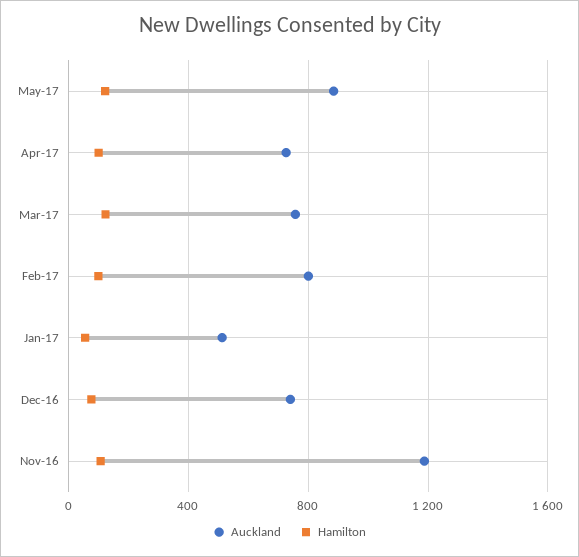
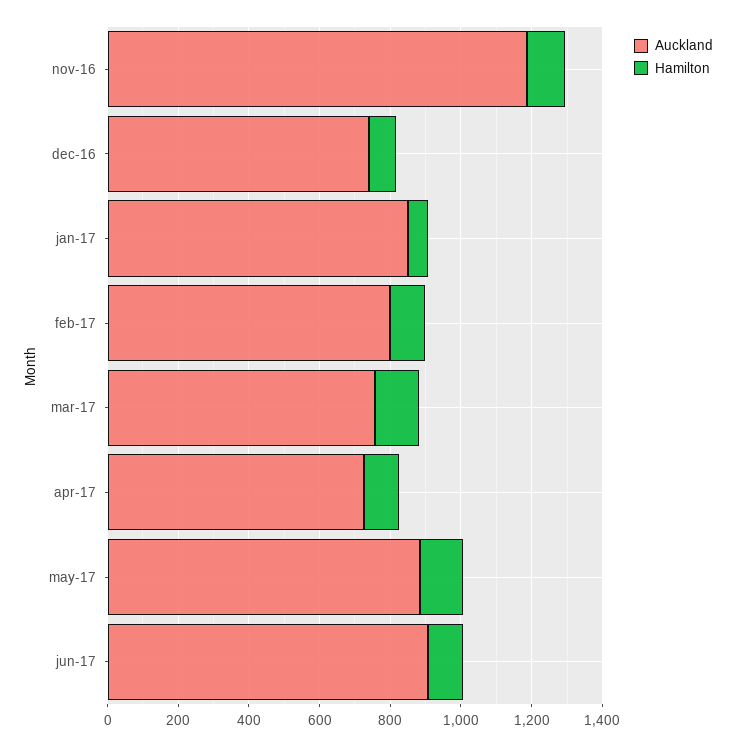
Auckland, Jan-17: 500 -> 850
Auckland, jun-17: none -> 900
Hamilton, jun-17: none -> 100

